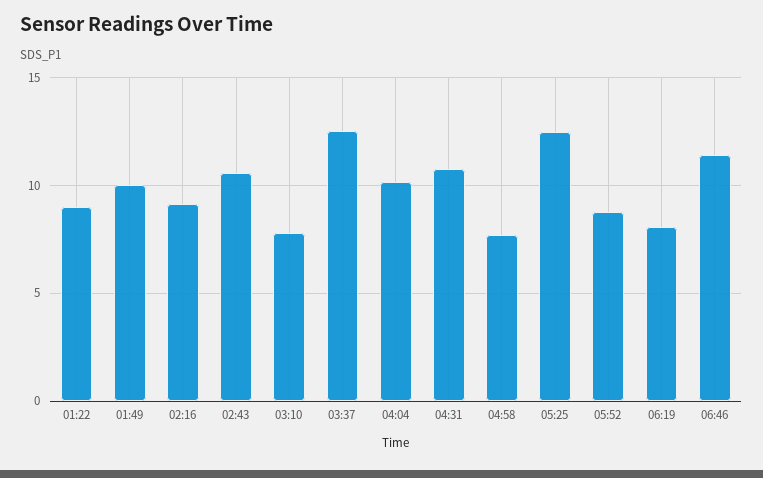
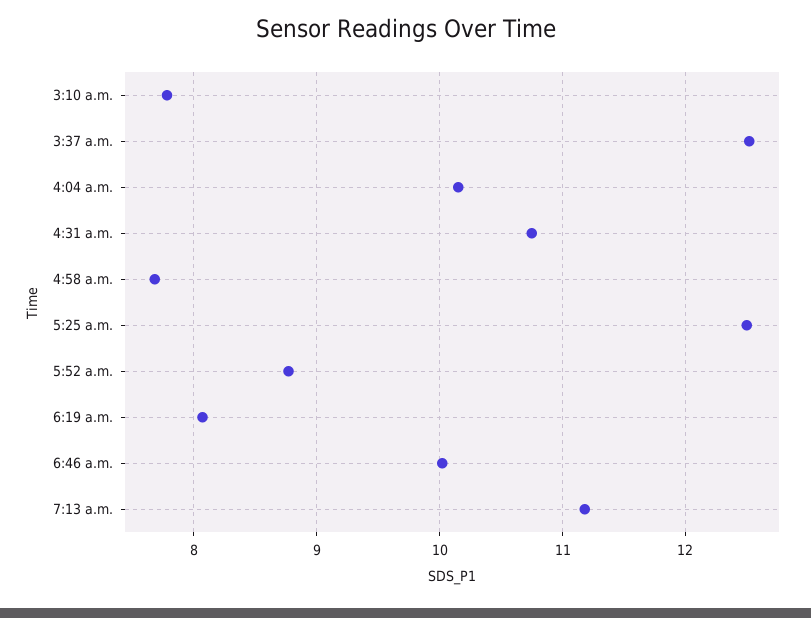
01:22: 9 -> none
01:49: 10 -> none
02:16: 9 -> none
02:43: 10.5 -> none
06:46: 11.5 -> 10
7:13 a.m.: none -> 11.2

